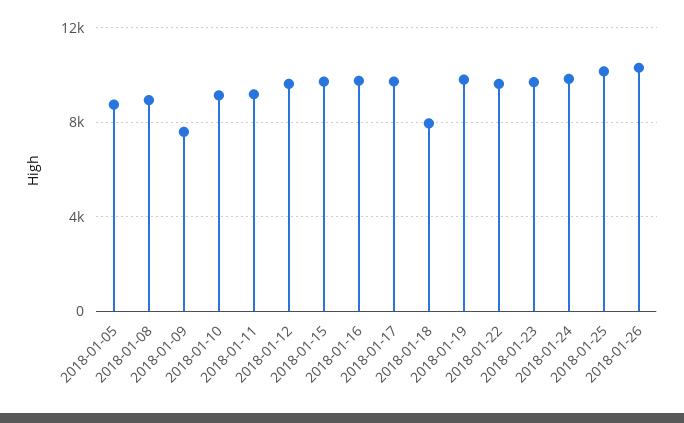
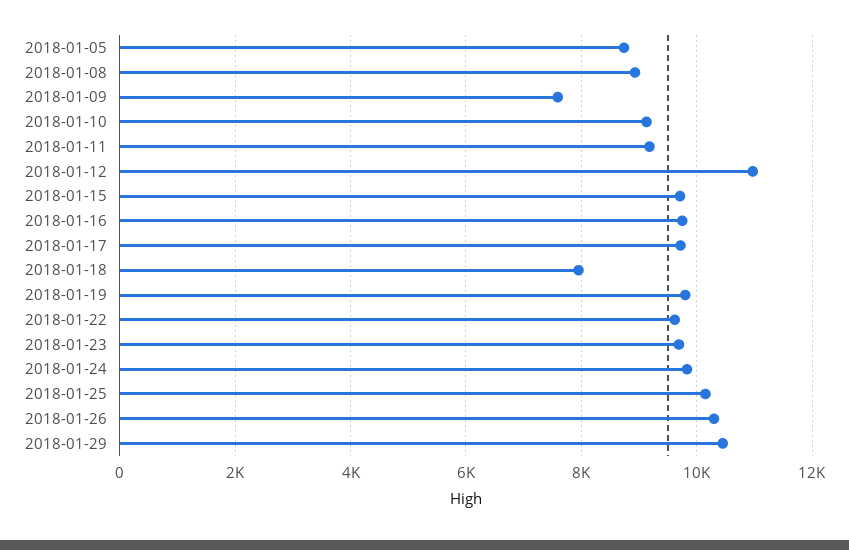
2018-01-12: 9500 -> 11000
2018-01-29: none -> 10400

